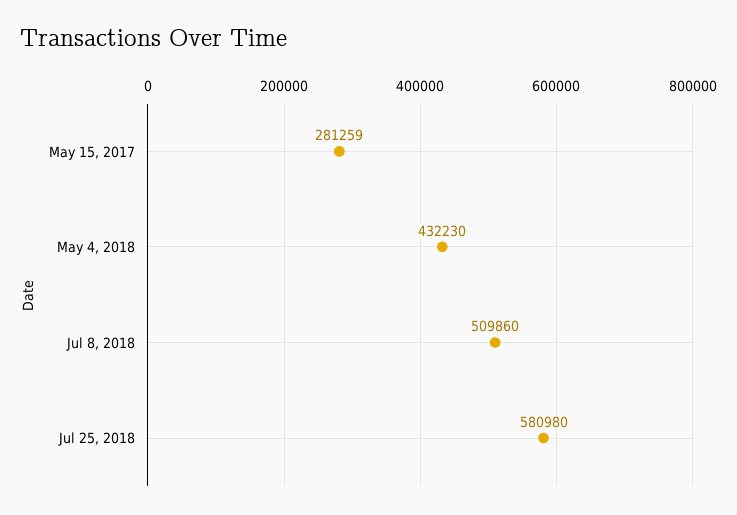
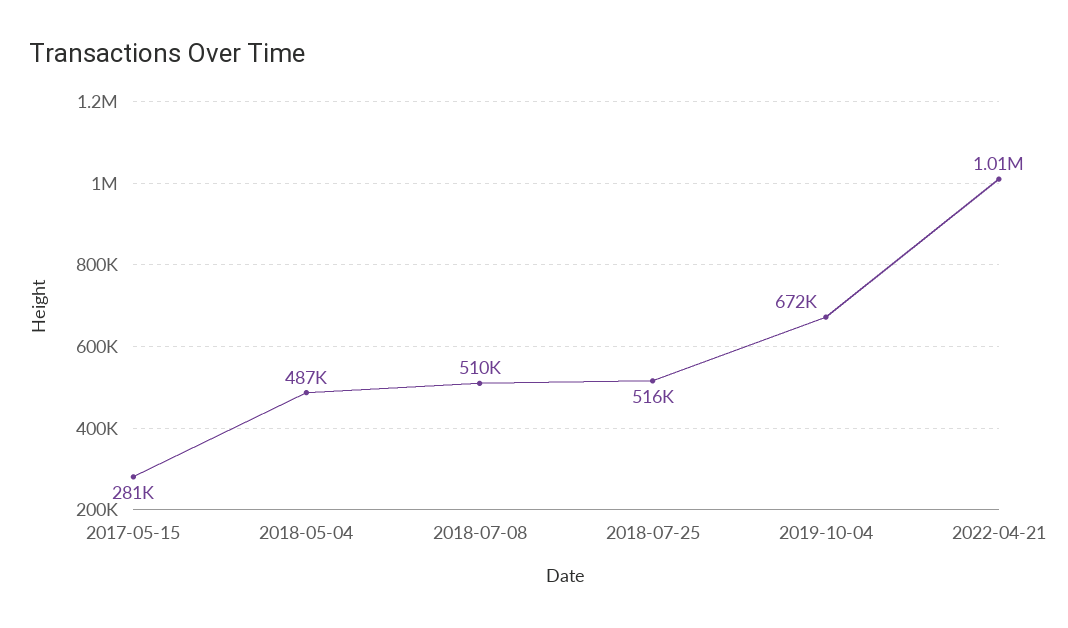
May 4, 2018: 432230 -> 487000
Jul 25, 2018: 580980 -> 516000
2019-10-04: none -> 672000
2022-04-21: none -> 1010000

